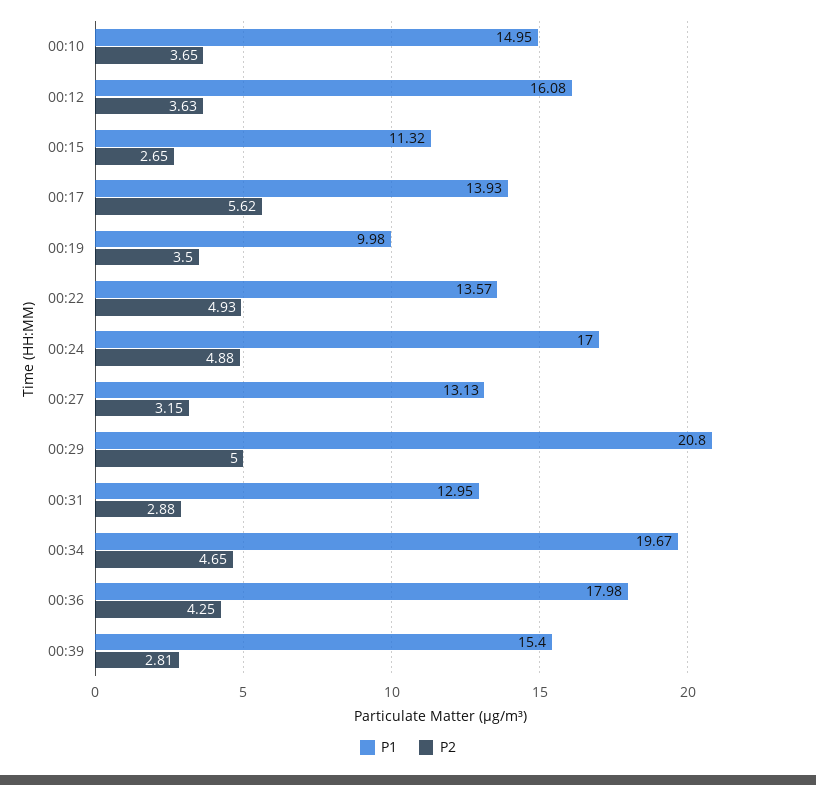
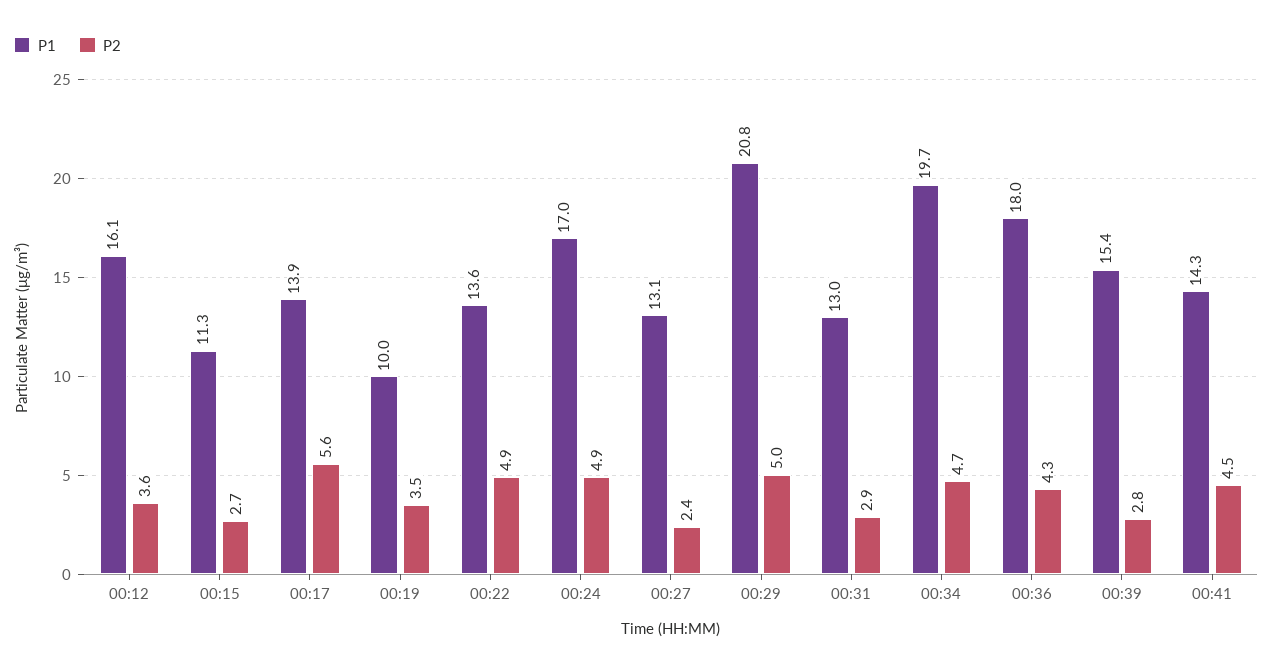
P1, 00:10: 14.95 -> none
P2, 00:10: 3.65 -> none
P2, 00:27: 3.15 -> 2.4
P1, 00:41: none -> 14.3
P2, 00:41: none -> 4.5

